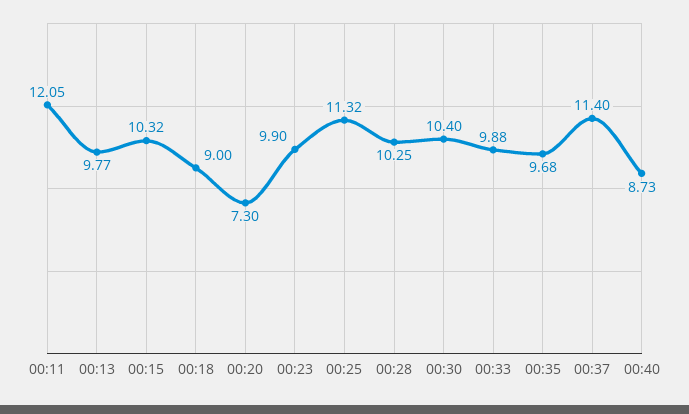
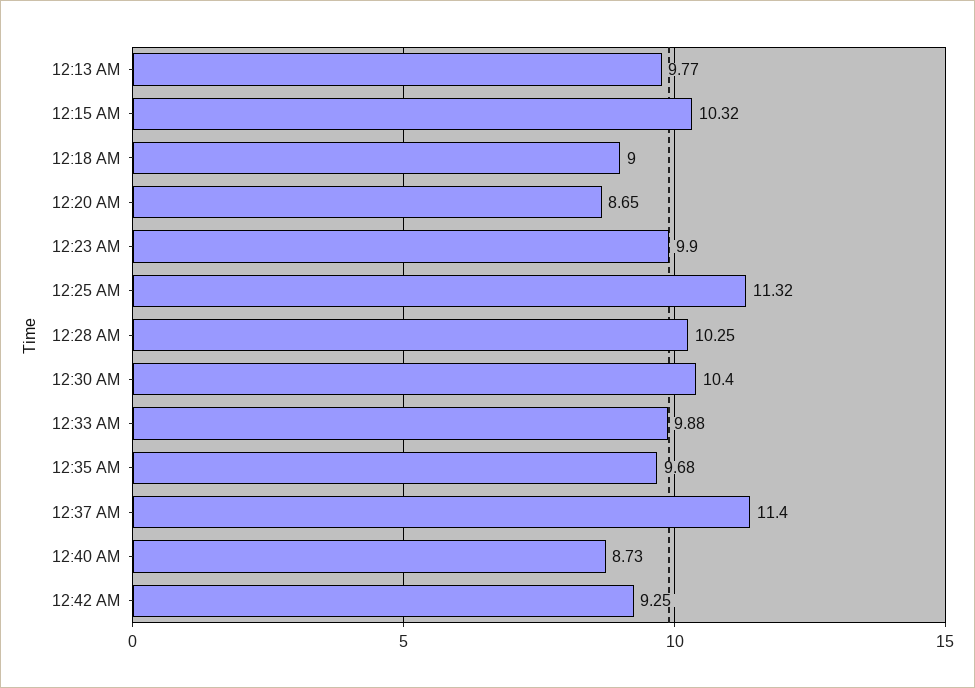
00:11: 12.05 -> none
00:20: 7.3 -> 8.65
12:42 AM: none -> 9.25

